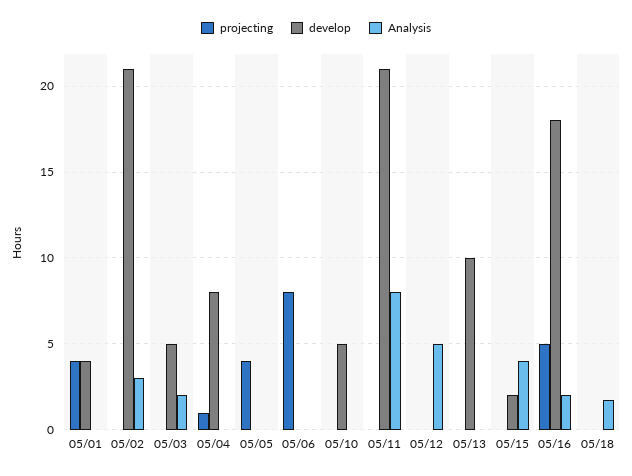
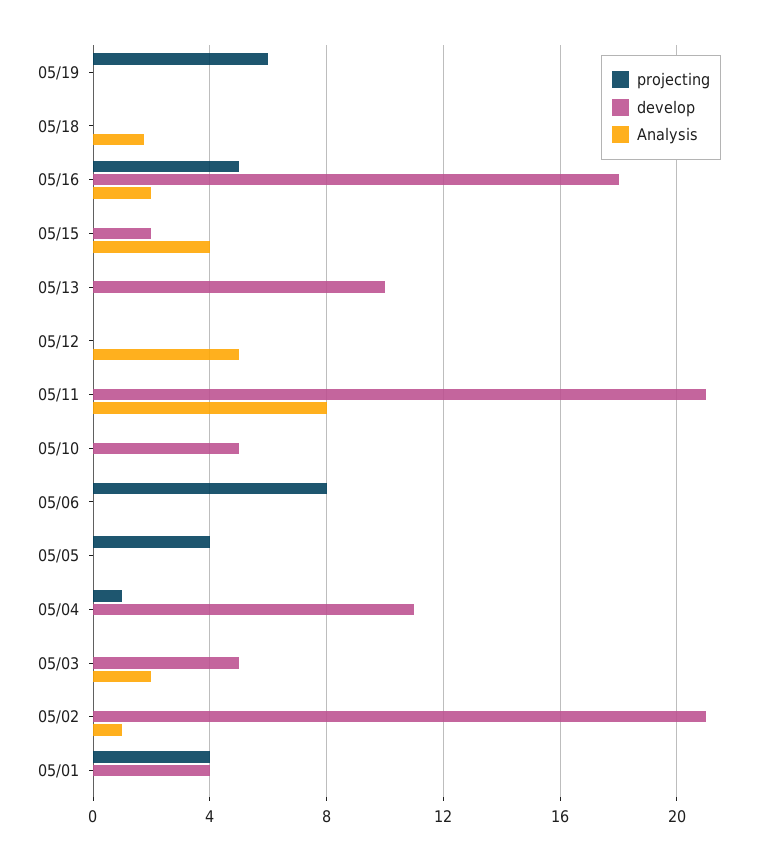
Analysis, 05/02: 3 -> 1
develop, 05/04: 8 -> 11
projecting, 05/19: none -> 6
develop, 05/19: none -> 0
Analysis, 05/19: none -> 0

